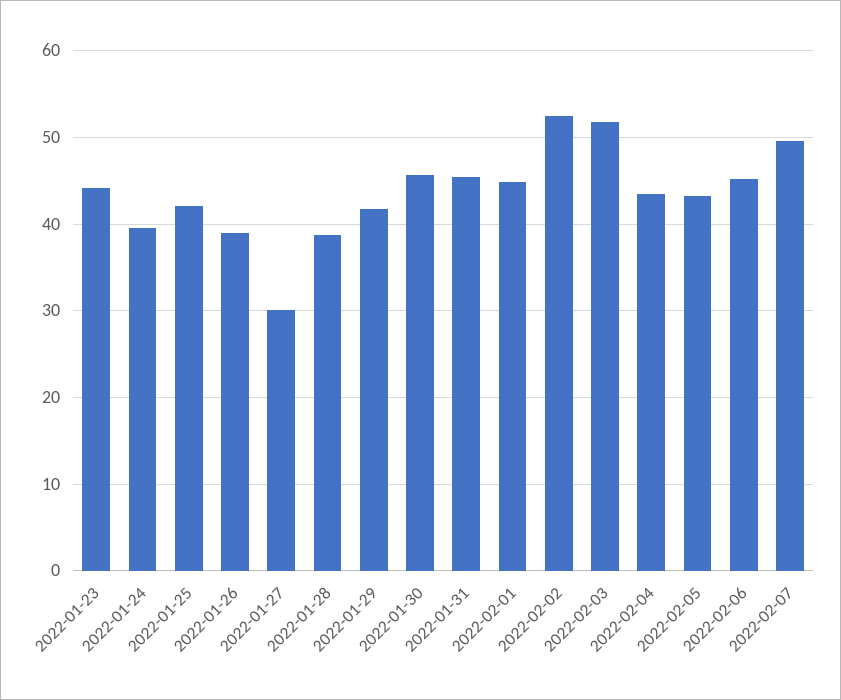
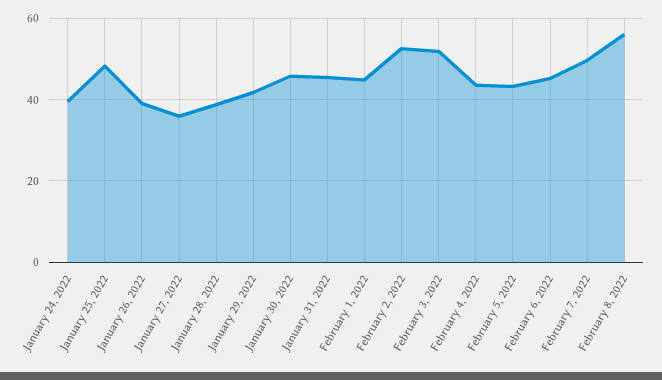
2022-01-23: 44 -> none
2022-01-25: 42 -> 48
2022-01-27: 30 -> 36
February 8, 2022: none -> 56

